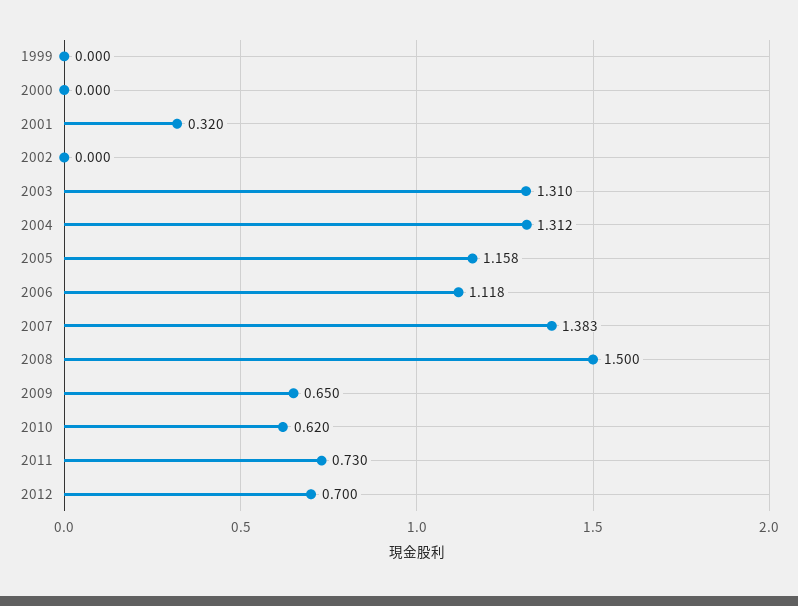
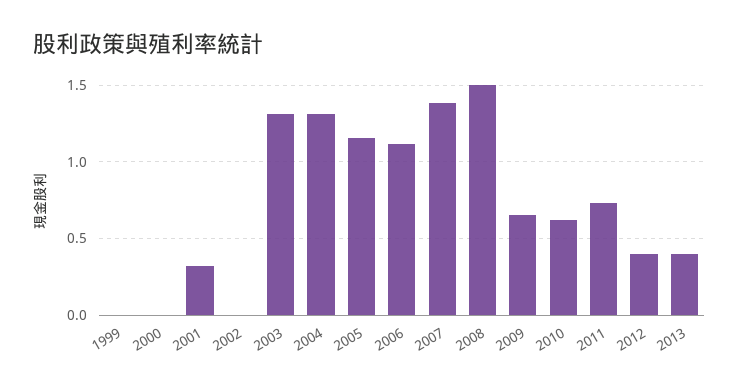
2012: 0.7 -> 0.4
2013: none -> 0.4

